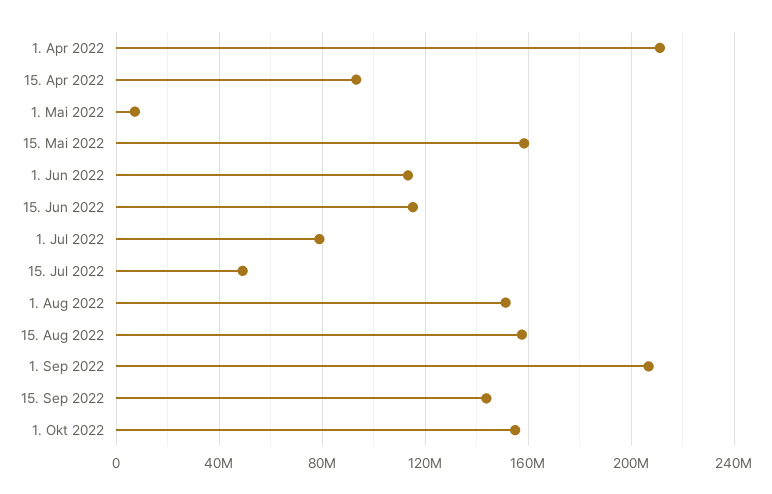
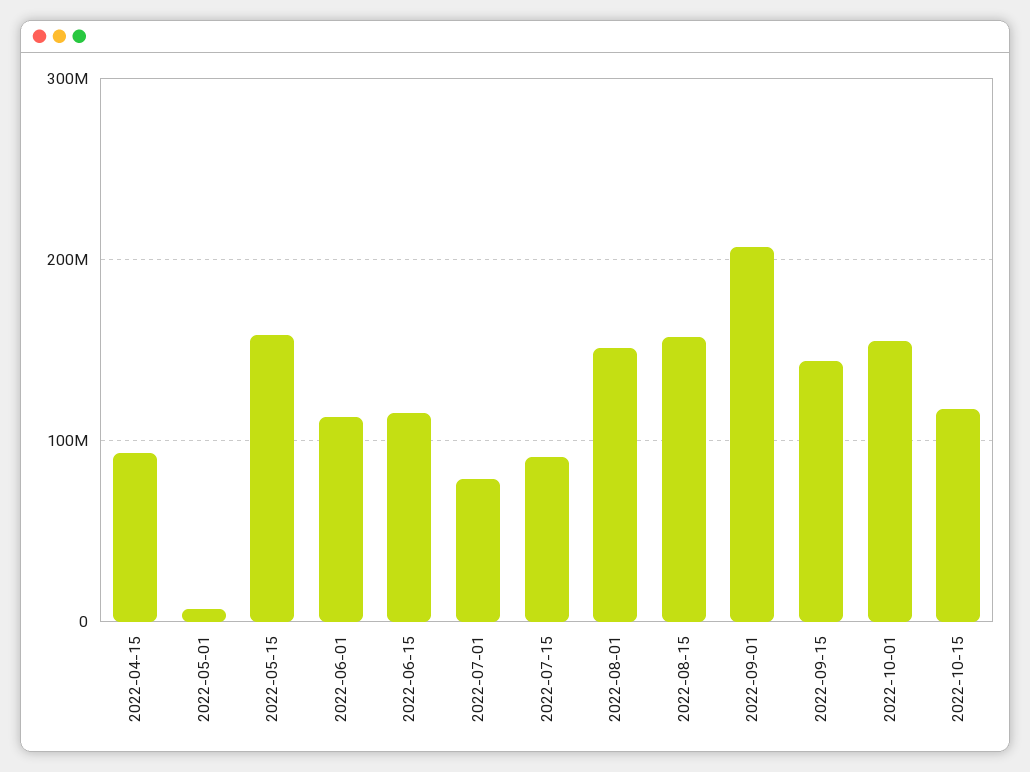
1. Apr 2022: 210000000 -> none
15. Jul 2022: 50000000 -> 90000000
2022-10-15: none -> 120000000

